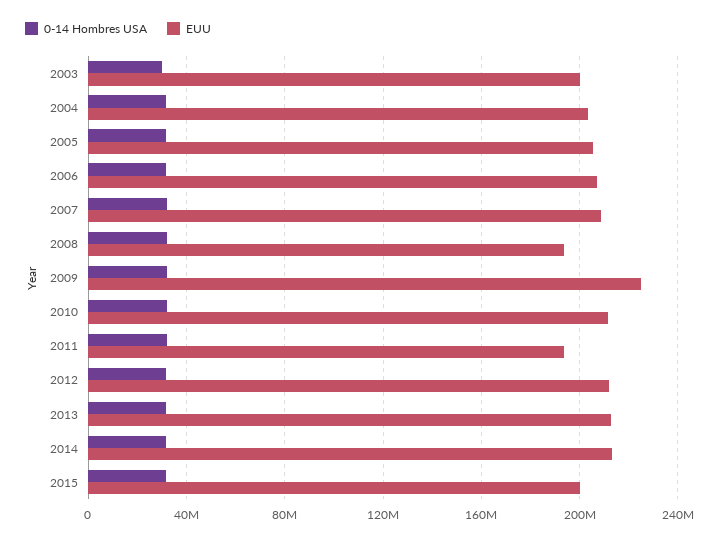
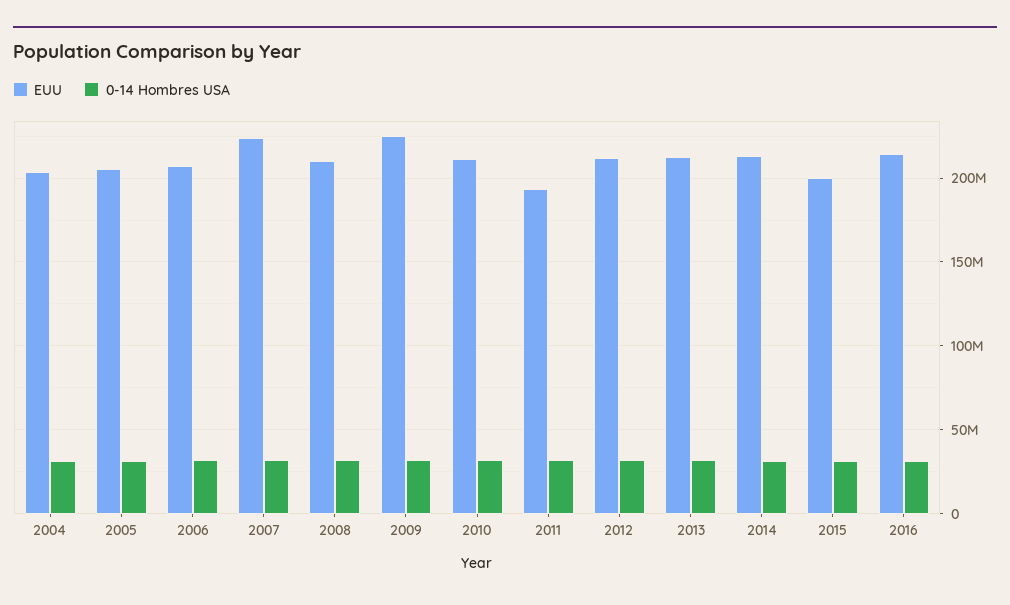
0-14 Hombres USA, 2003: 30000000 -> none
EUU, 2003: 200000000 -> none
EUU, 2007: 210000000 -> 225000000
EUU, 2008: 195000000 -> 210000000
EUU, 2016: none -> 215000000
0-14 Hombres USA, 2016: none -> 30000000

